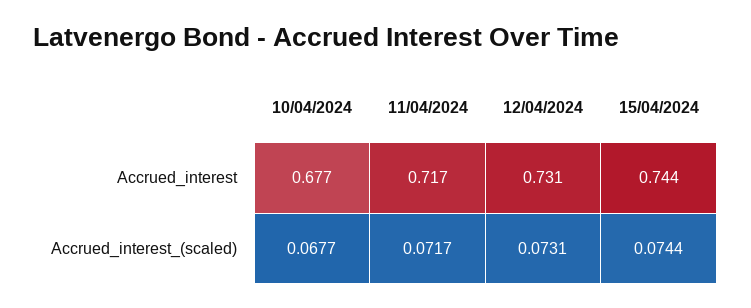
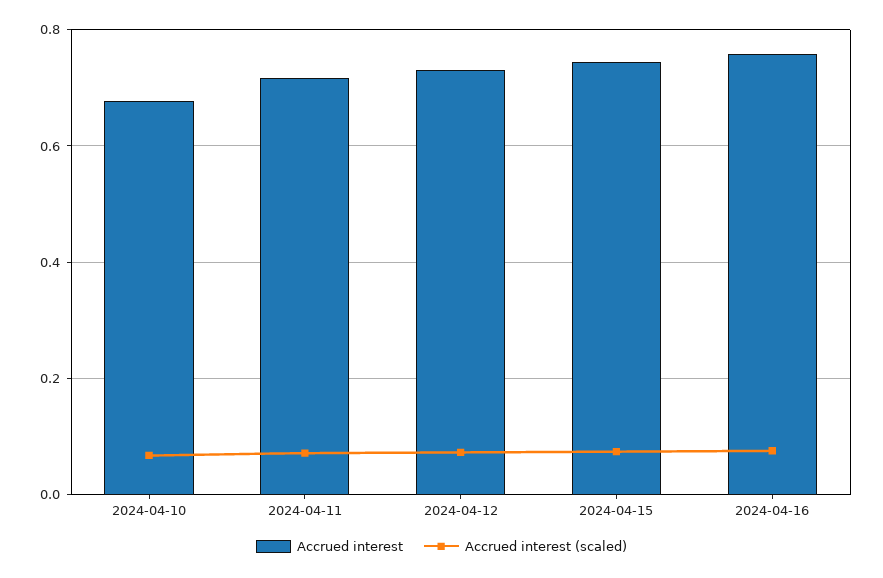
Accrued_interest, 2024-04-16: none -> 0.76
Accrued_interest_(scaled), 2024-04-16: none -> 0.08

